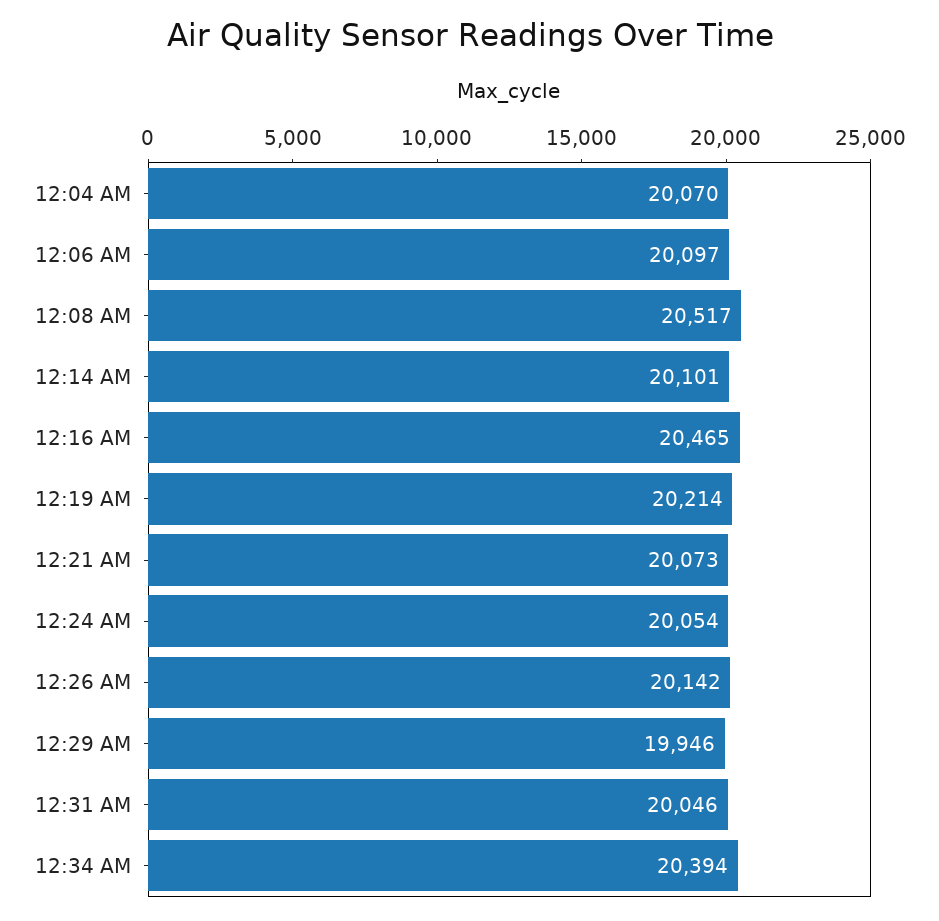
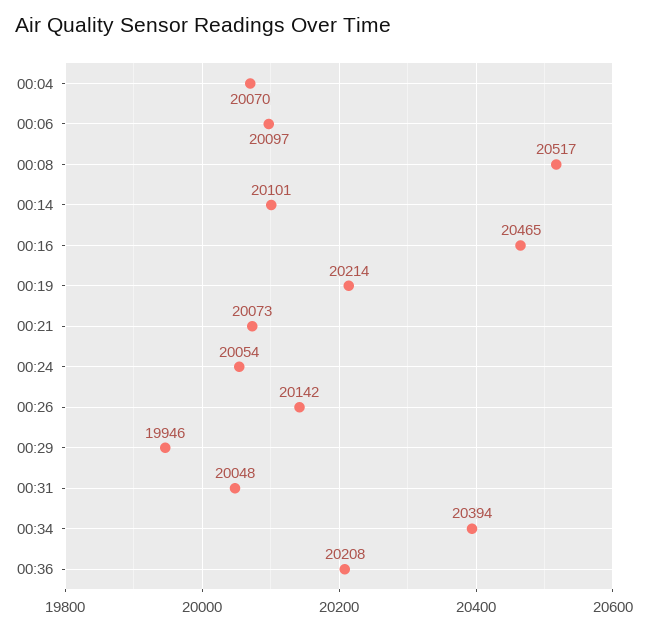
12:31 AM: 20046 -> 20048
00:36: none -> 20208

